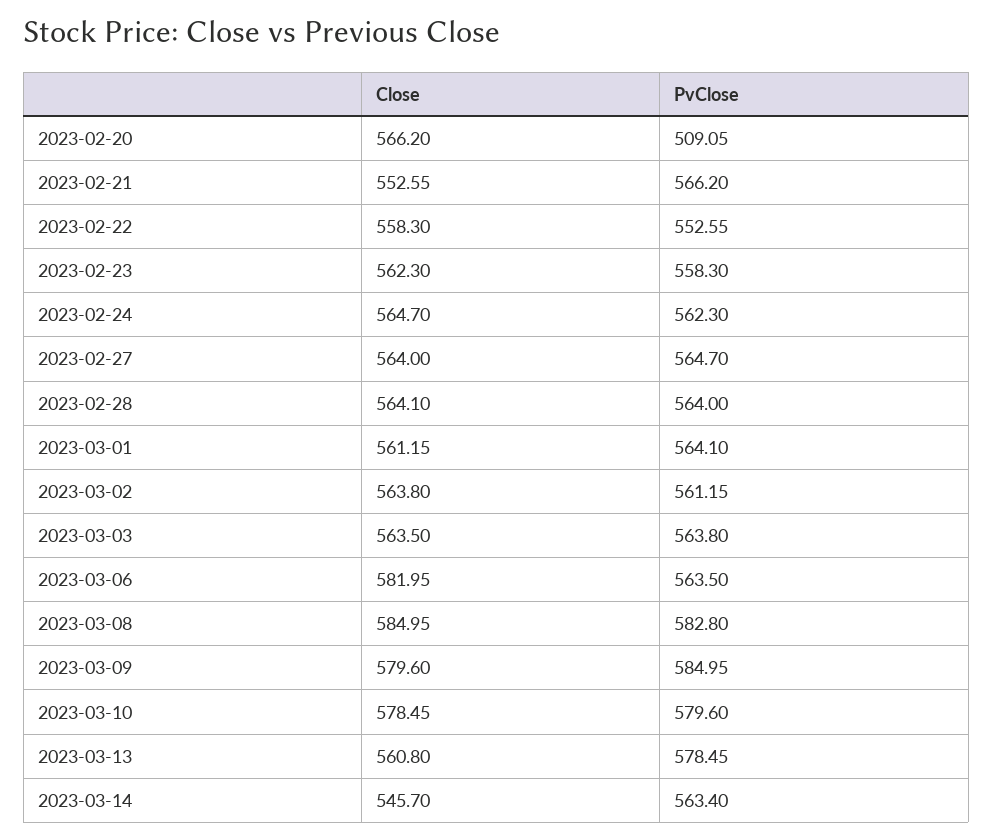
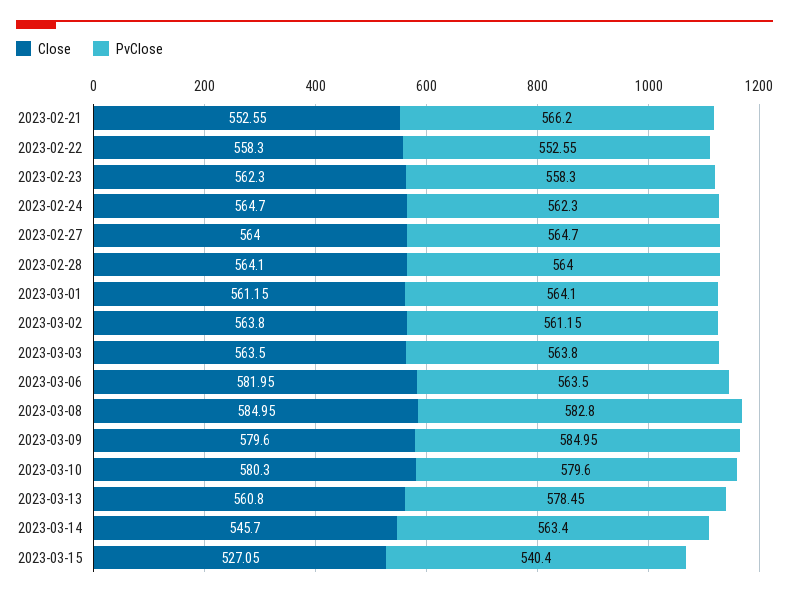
Close, 2023-02-20: 566.2 -> none
PvClose, 2023-02-20: 509.05 -> none
Close, 2023-03-10: 578.45 -> 580.3
Close, 2023-03-15: none -> 527.05
PvClose, 2023-03-15: none -> 540.4

